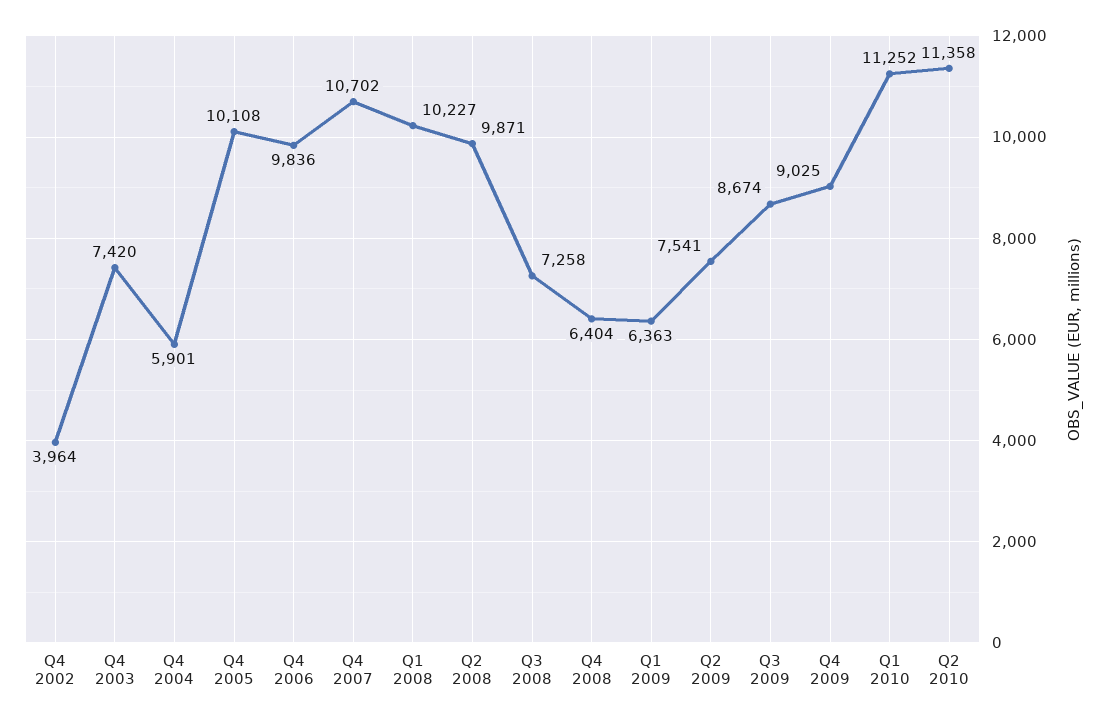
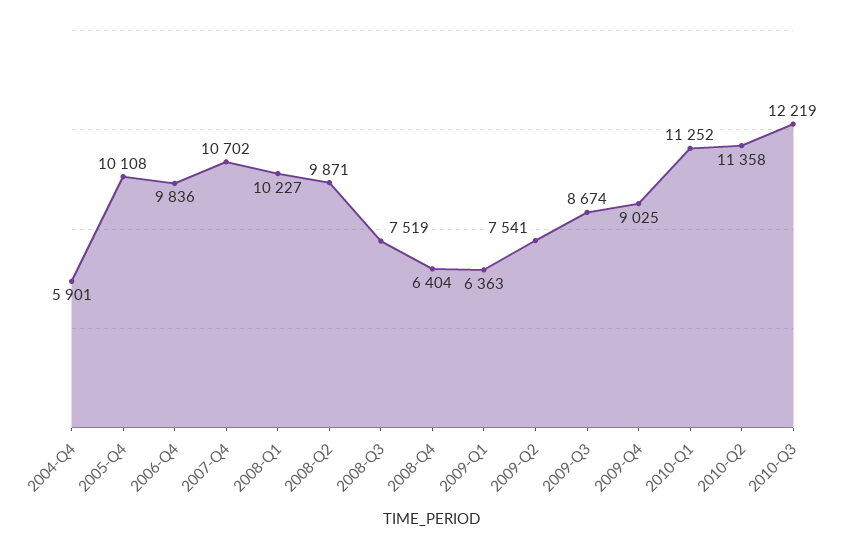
Q4 2002: 3964 -> none
Q4 2003: 7420 -> none
Q3 2008: 7258 -> 7519
2010-Q3: none -> 12219

